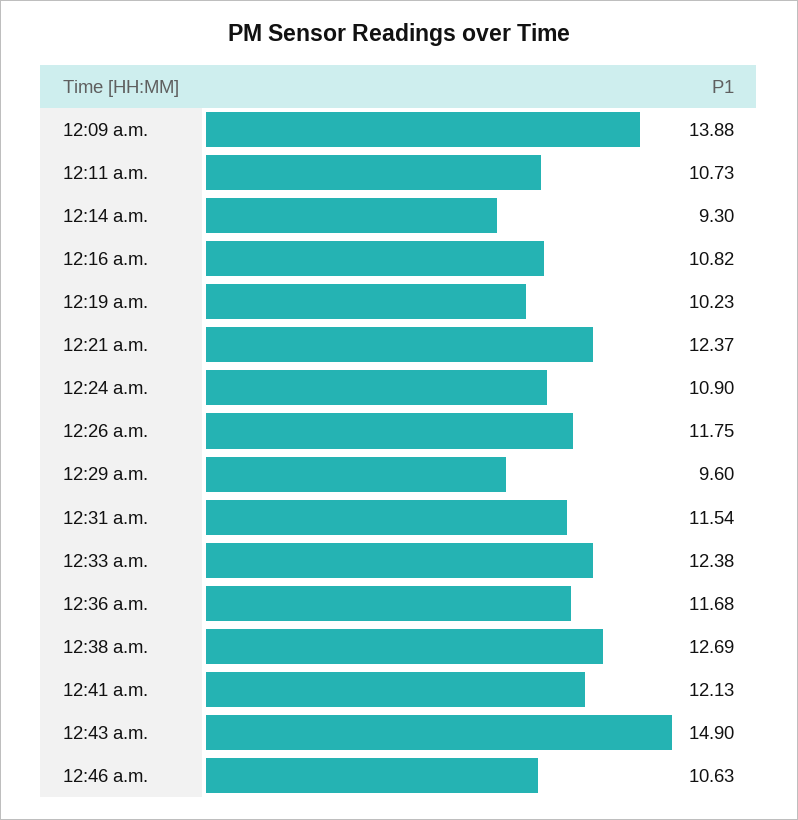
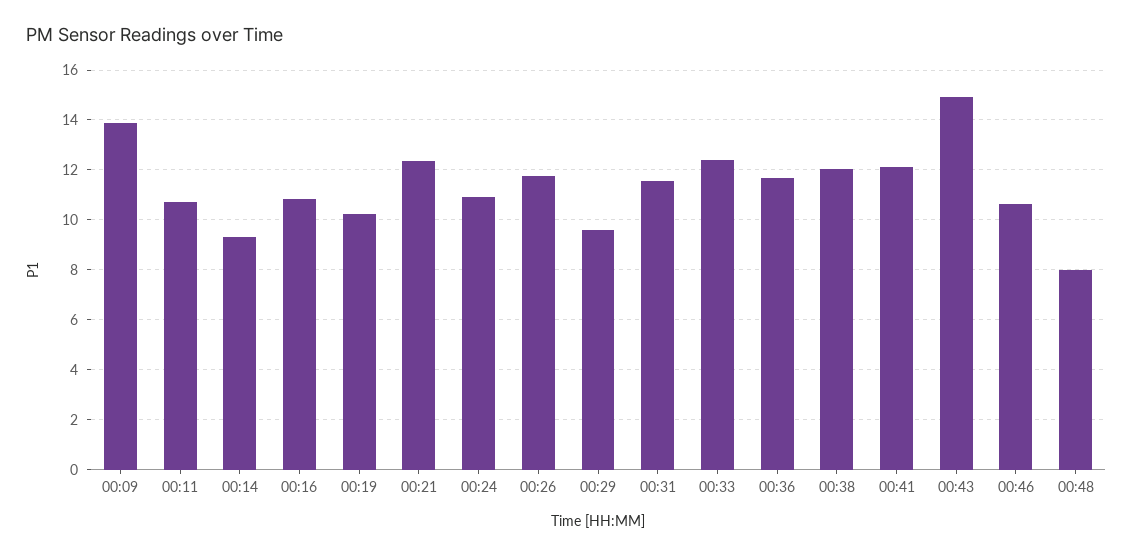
12:38 a.m.: 12.69 -> 12
00:48: none -> 8

